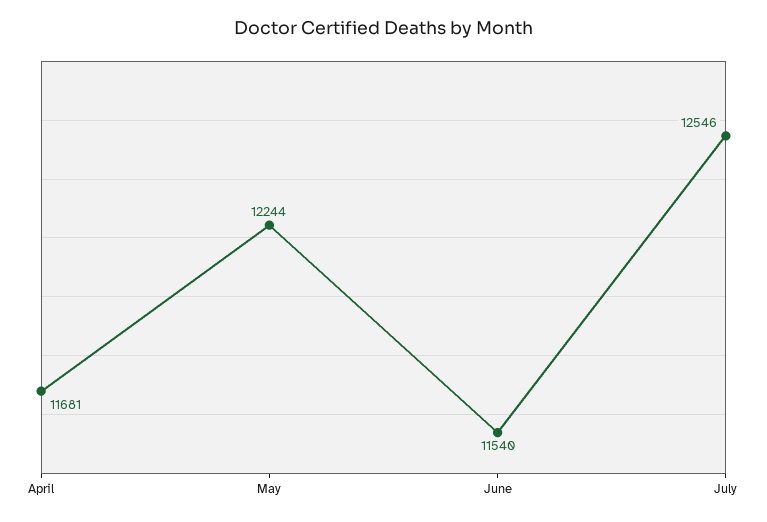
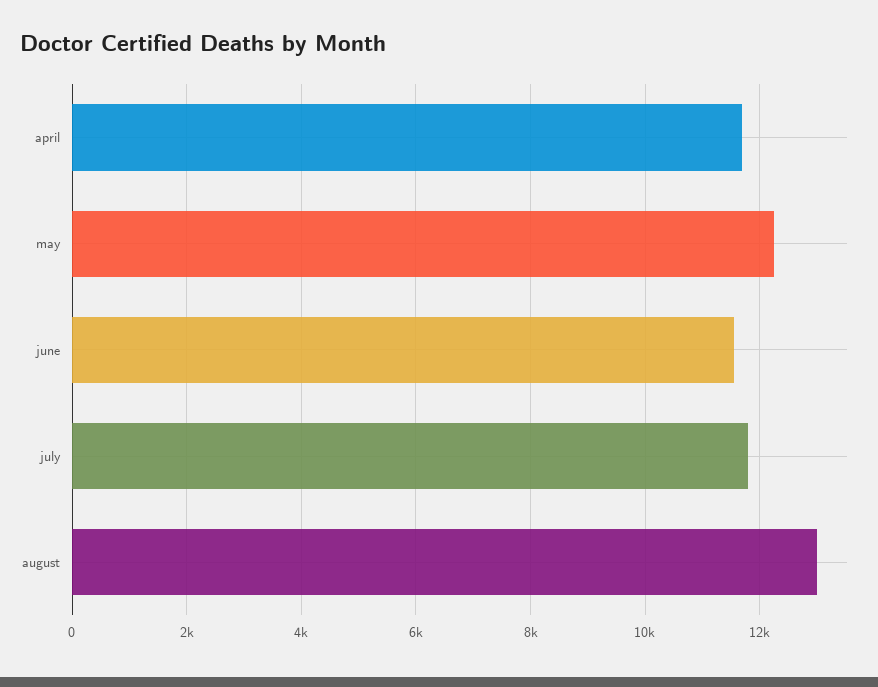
July: 12546 -> 11800
august: none -> 13000

